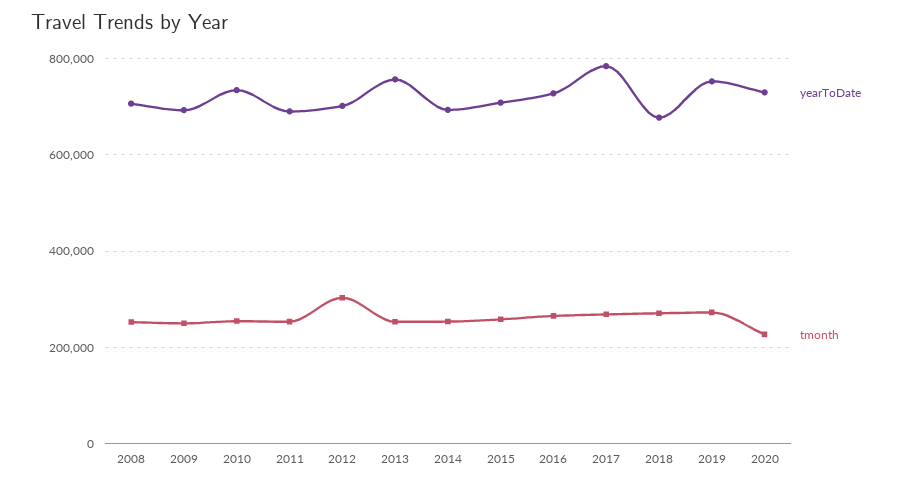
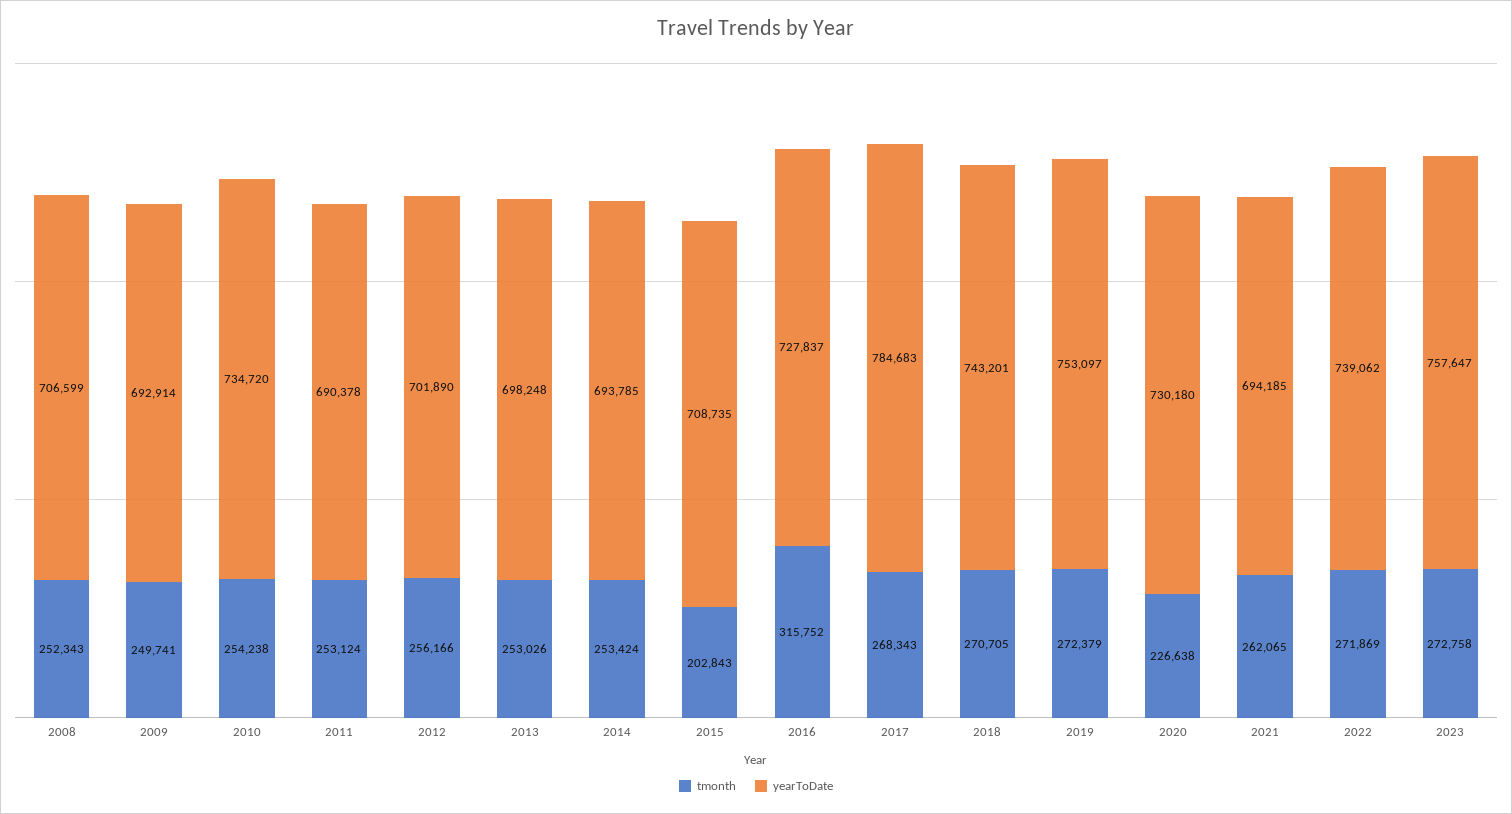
tmonth, 2012: 300000 -> 256166
yearToDate, 2013: 760000 -> 698248
tmonth, 2015: 260000 -> 202843
tmonth, 2016: 260000 -> 315752
yearToDate, 2018: 680000 -> 743201
tmonth, 2021: none -> 262065
yearToDate, 2021: none -> 694185
tmonth, 2022: none -> 271869
yearToDate, 2022: none -> 739062
tmonth, 2023: none -> 272758
yearToDate, 2023: none -> 757647

